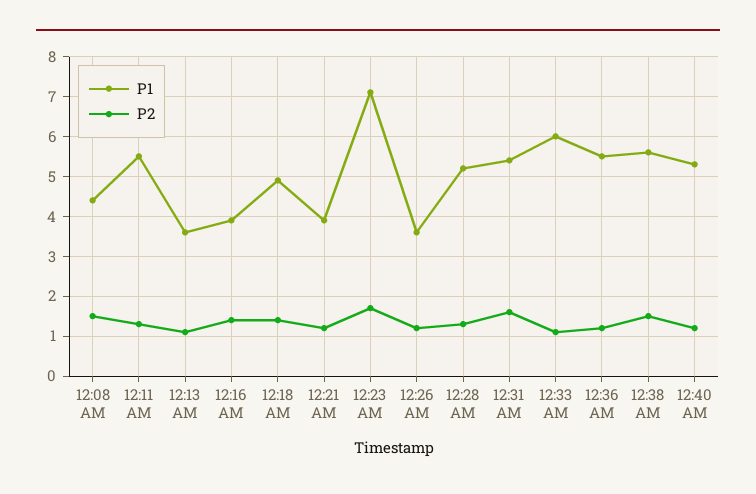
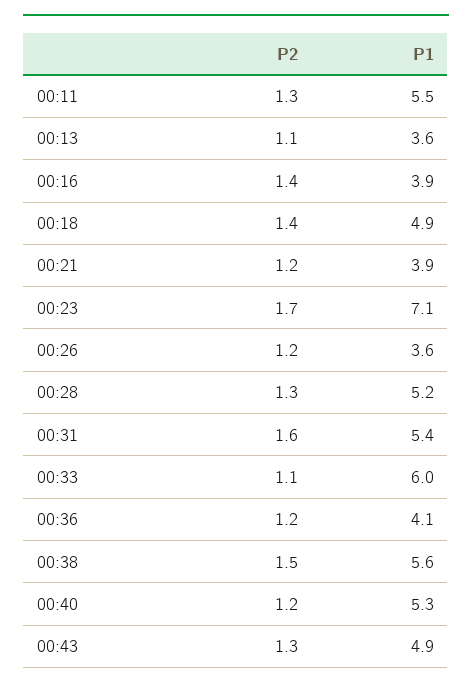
P1, 12:08 AM: 4.5 -> none
P2, 12:08 AM: 1.5 -> none
P1, 12:36 AM: 5.5 -> 4.1
P2, 00:43: none -> 1.3
P1, 00:43: none -> 4.9

